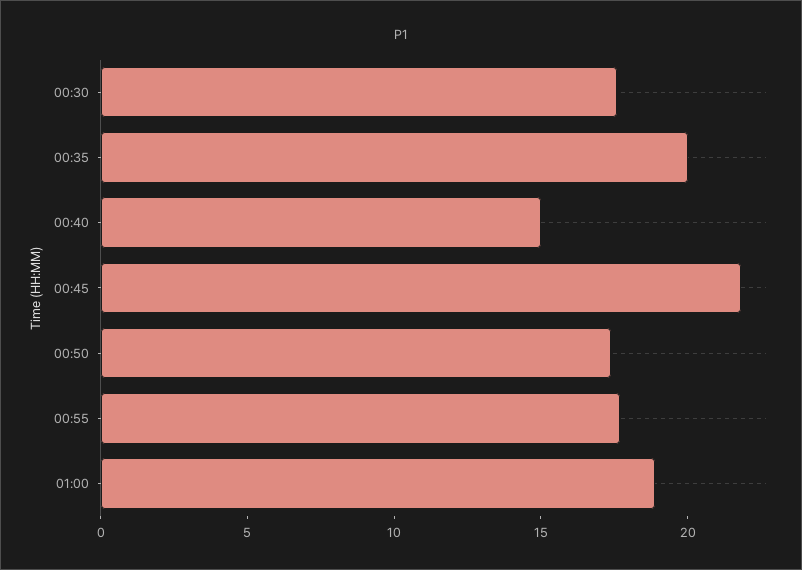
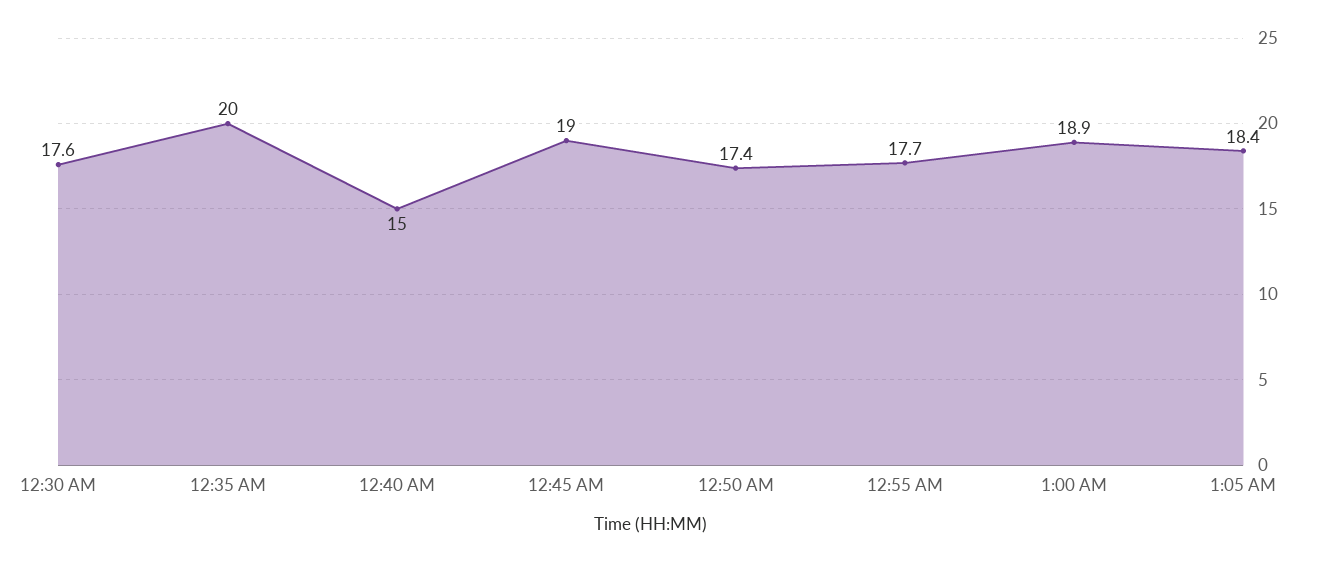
00:45: 22 -> 19
1:05 AM: none -> 18.4

